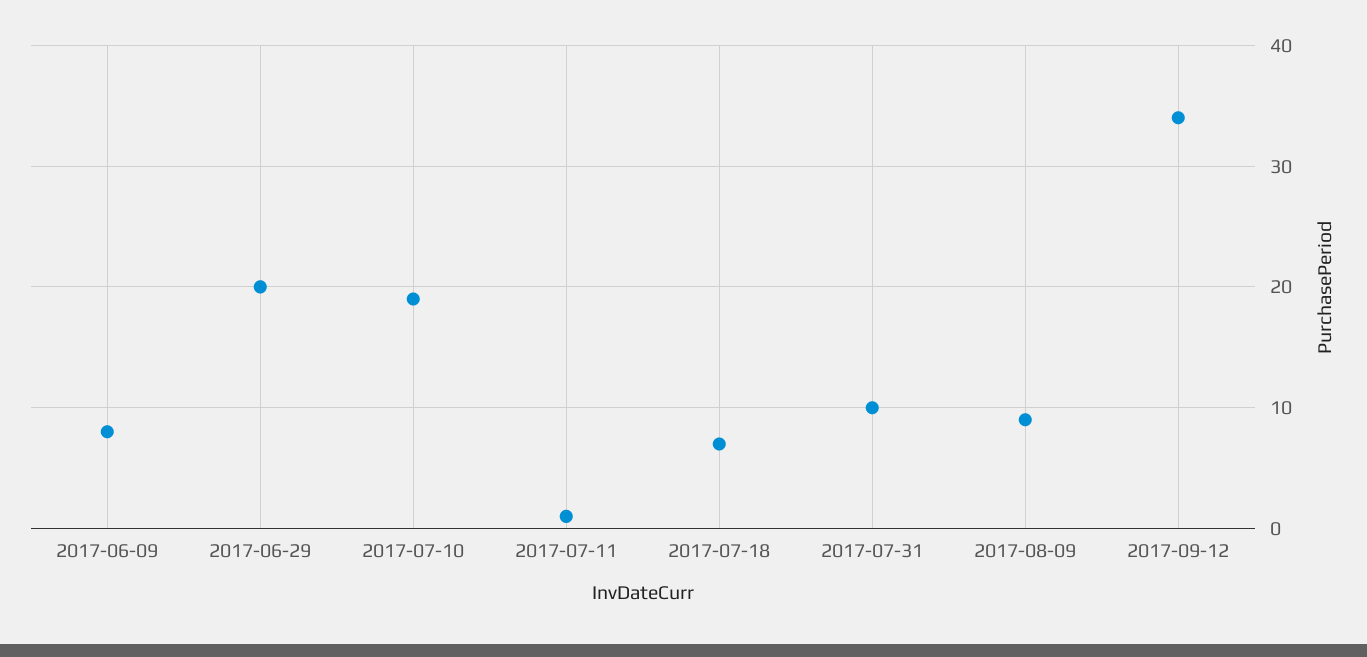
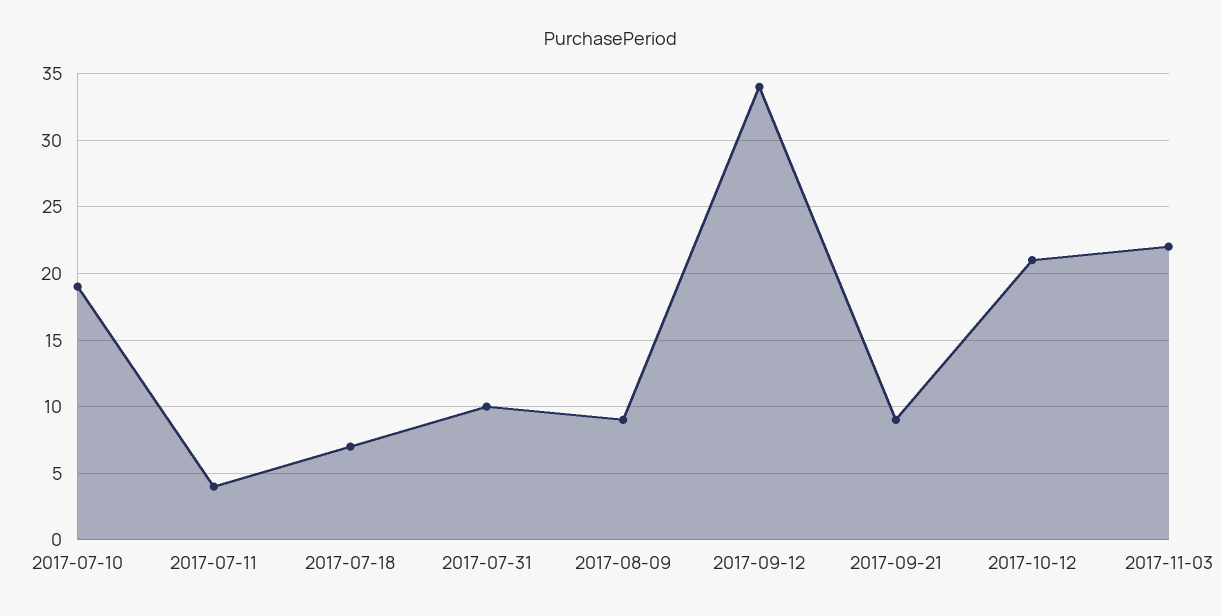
2017-06-09: 8 -> none
2017-06-29: 20 -> none
2017-07-11: 1 -> 4
2017-09-21: none -> 9
2017-10-12: none -> 21
2017-11-03: none -> 22

